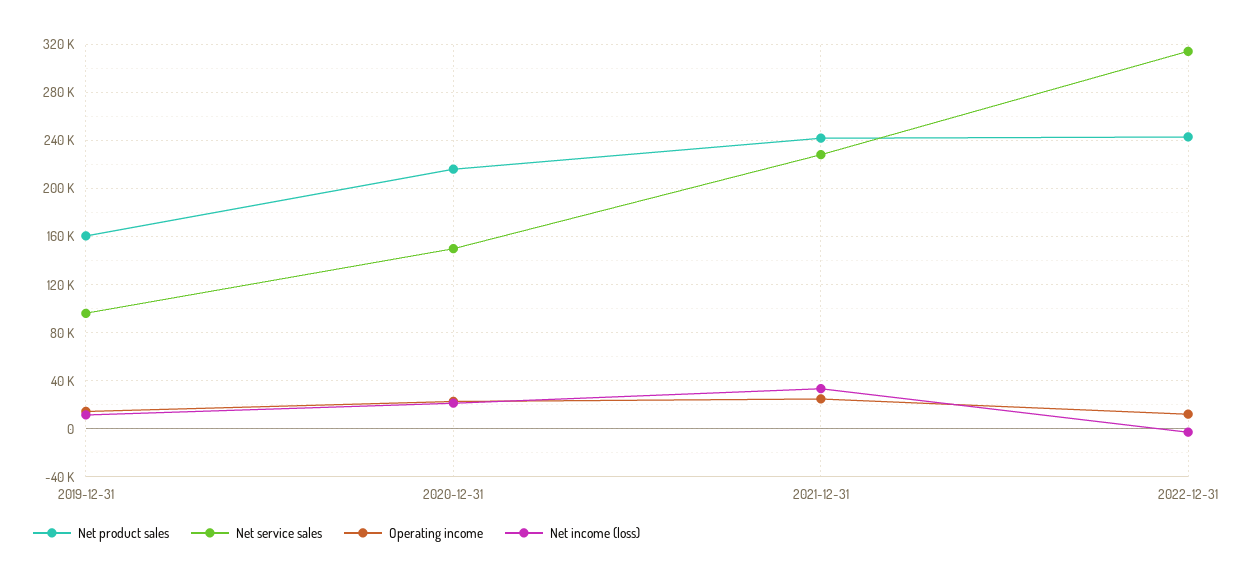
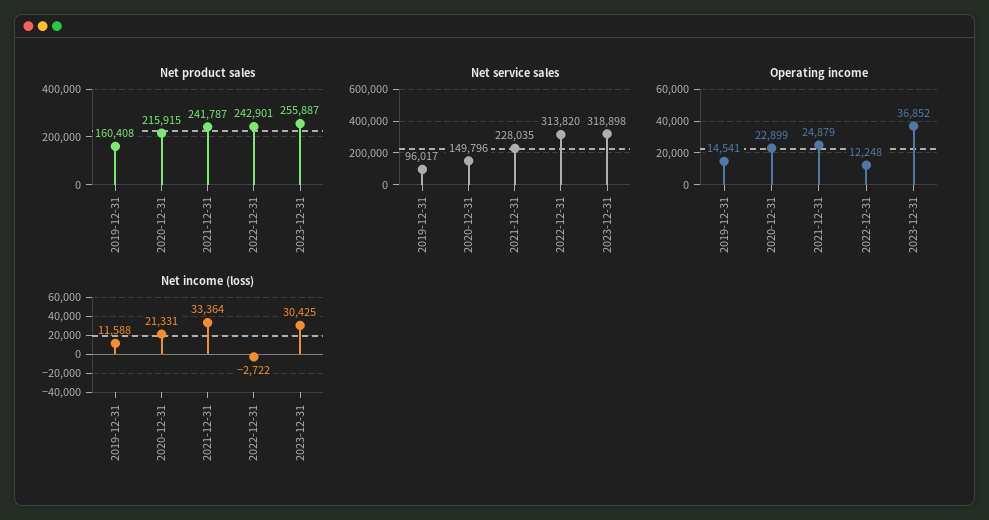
Net product sales, 2023-12-31: none -> 255887
Net service sales, 2023-12-31: none -> 318898
Operating income, 2023-12-31: none -> 36852
Net income (loss), 2023-12-31: none -> 30425

